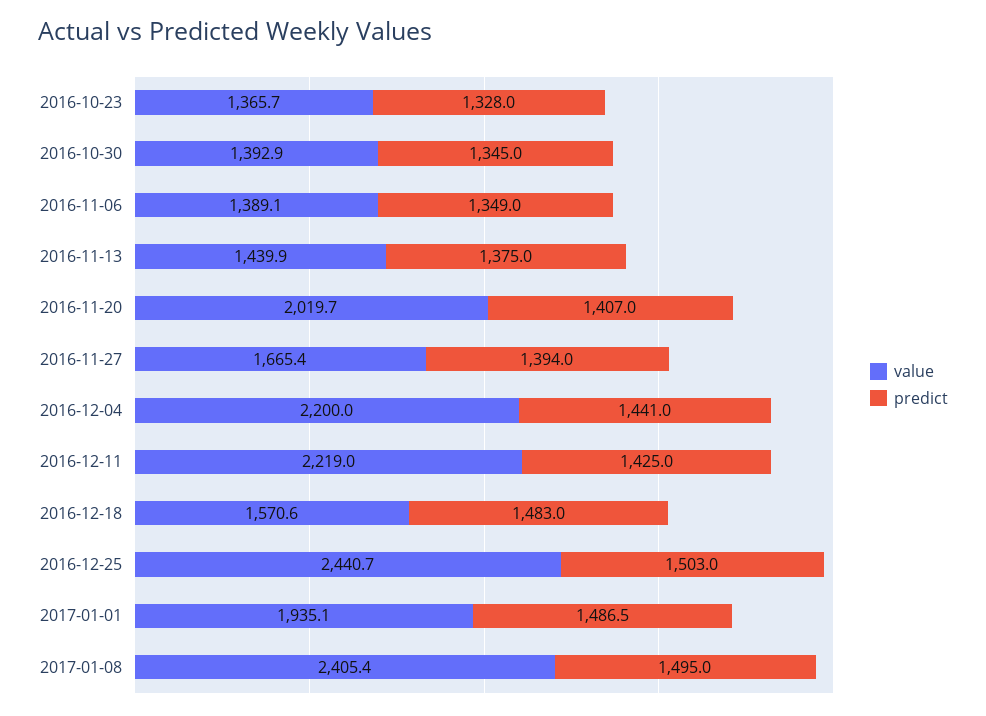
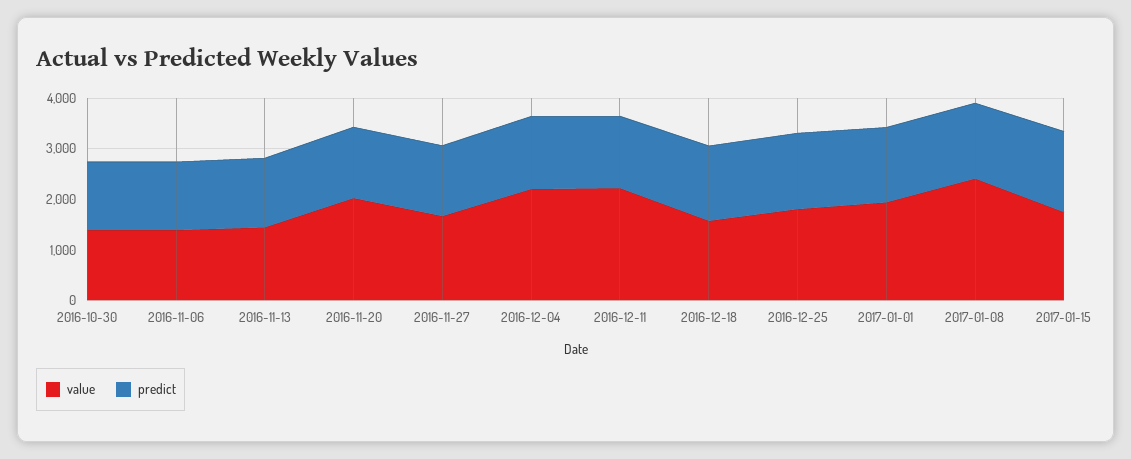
value, 2016-10-23: 1365.7 -> none
predict, 2016-10-23: 1328 -> none
value, 2016-12-25: 2440.7 -> 1800
value, 2017-01-15: none -> 1800
predict, 2017-01-15: none -> 1600

